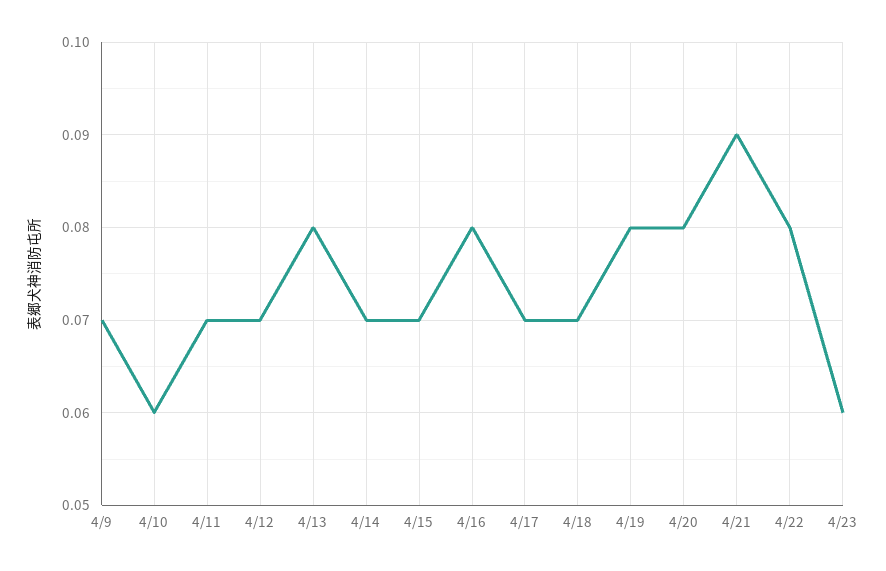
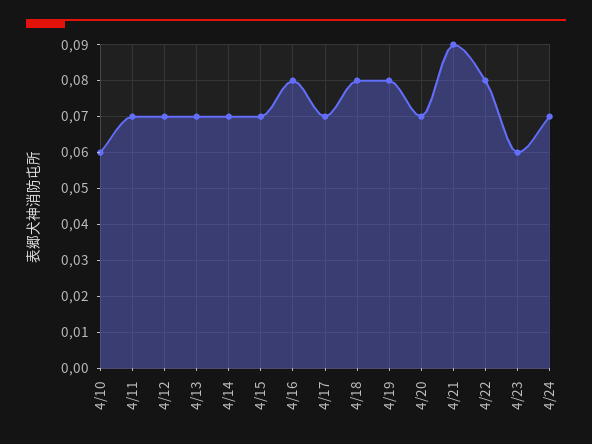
4/9: 0.07 -> none
4/13: 0.08 -> 0.07
4/18: 0.07 -> 0.08
4/20: 0.08 -> 0.07
4/24: none -> 0.07

